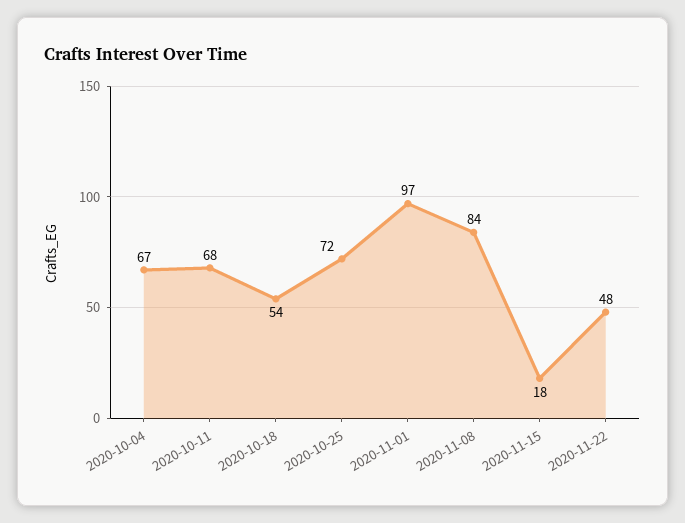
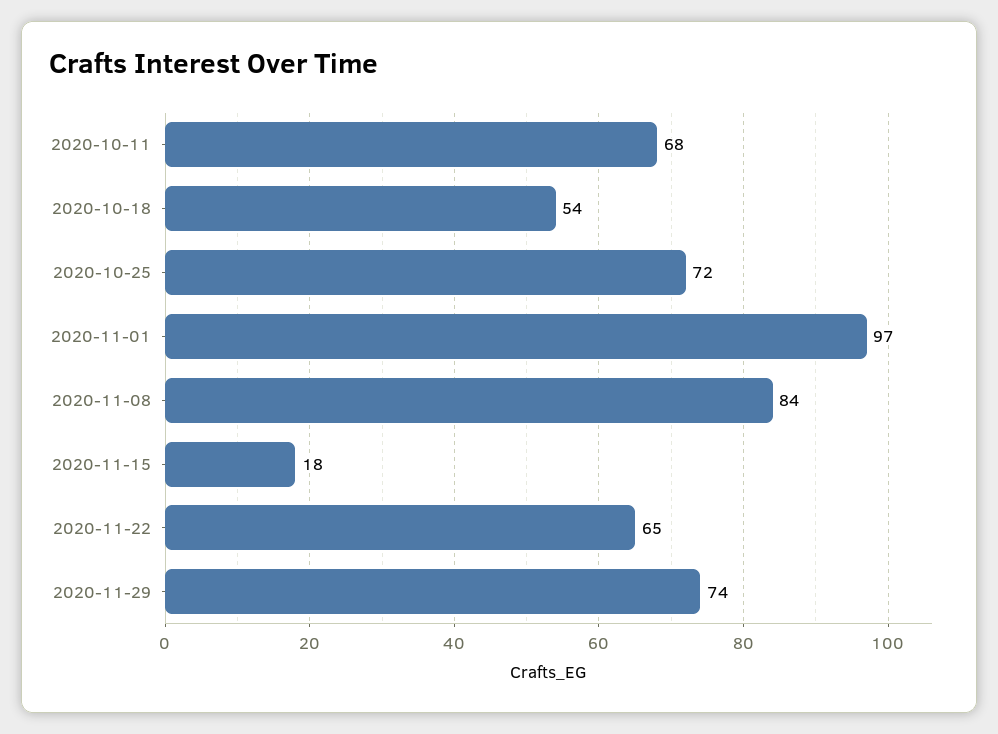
2020-10-04: 67 -> none
2020-11-22: 48 -> 65
2020-11-29: none -> 74

